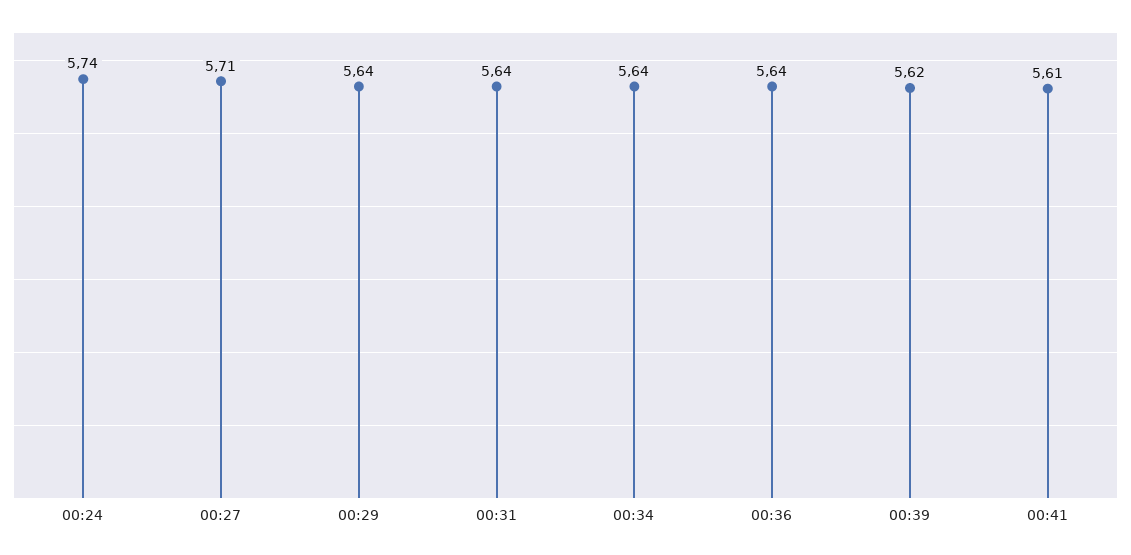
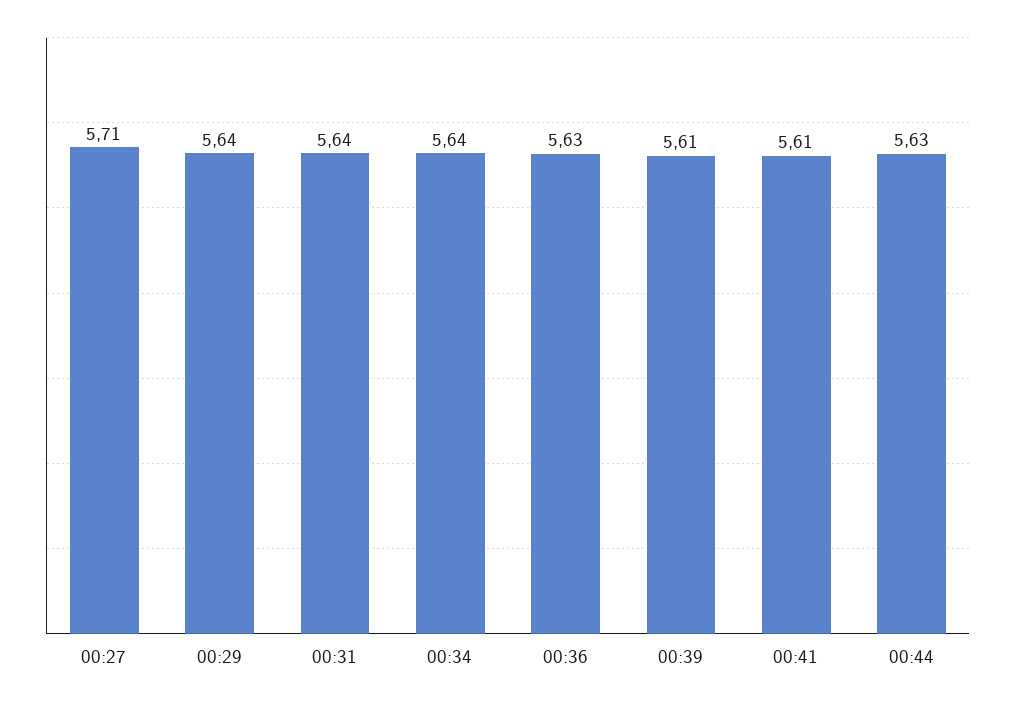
00:24: 5.74 -> none
00:36: 5.64 -> 5.63
00:39: 5.62 -> 5.61
00:44: none -> 5.63

